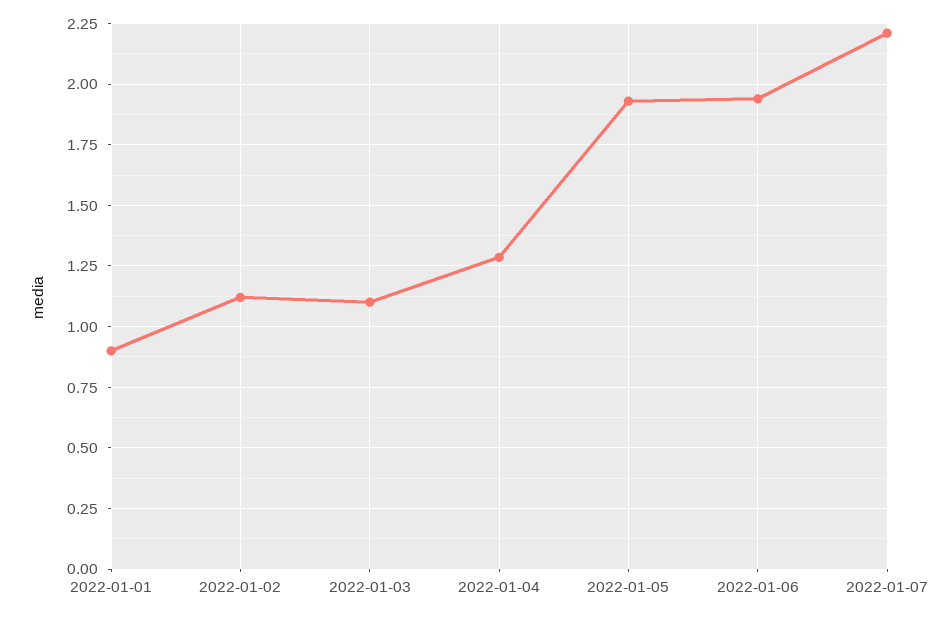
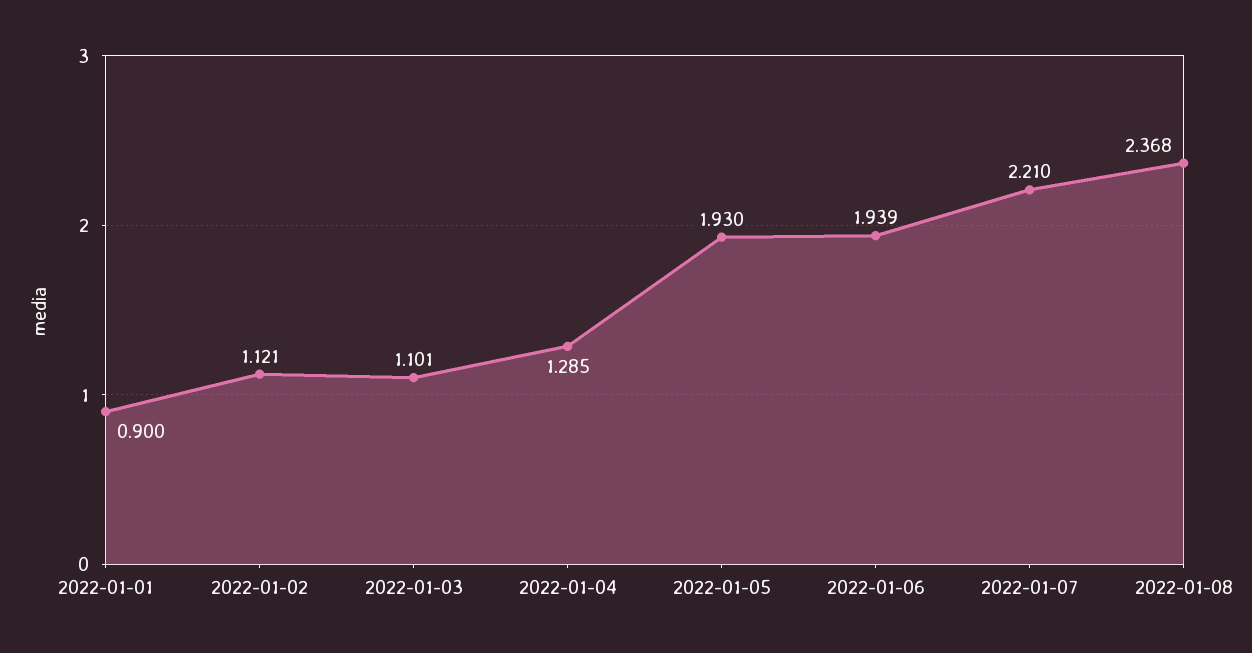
2022-01-08: none -> 2.368

